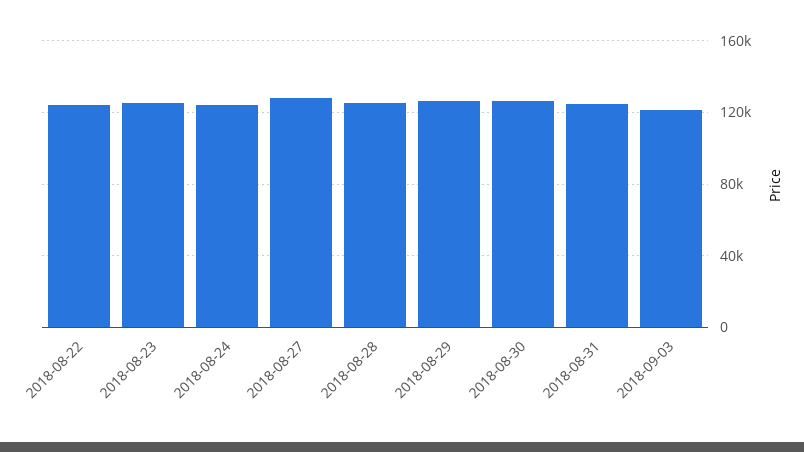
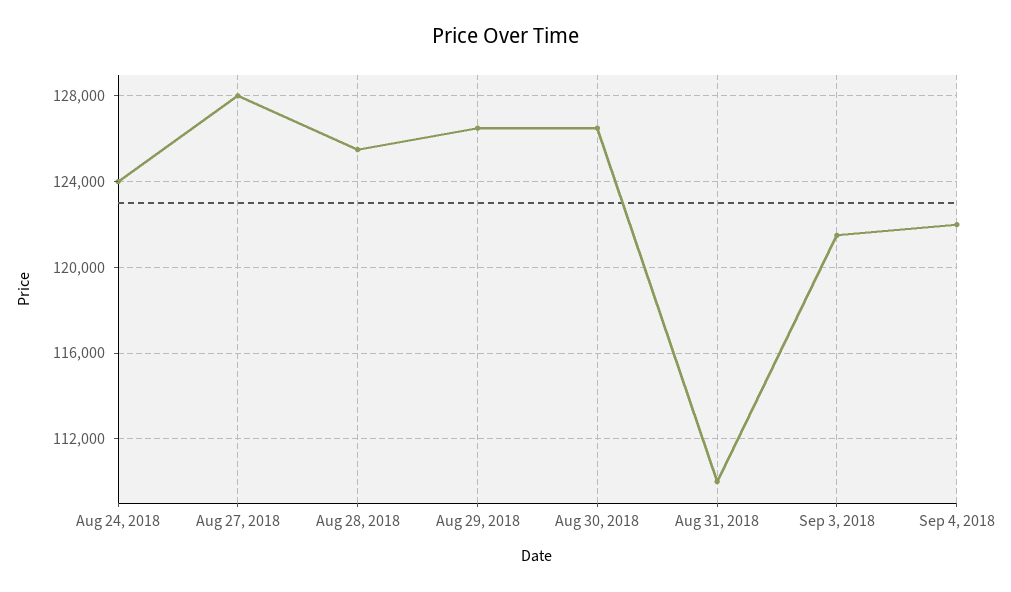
2018-08-22: 125000 -> none
2018-08-23: 125000 -> none
2018-08-31: 125000 -> 110000
Sep 4, 2018: none -> 122000

